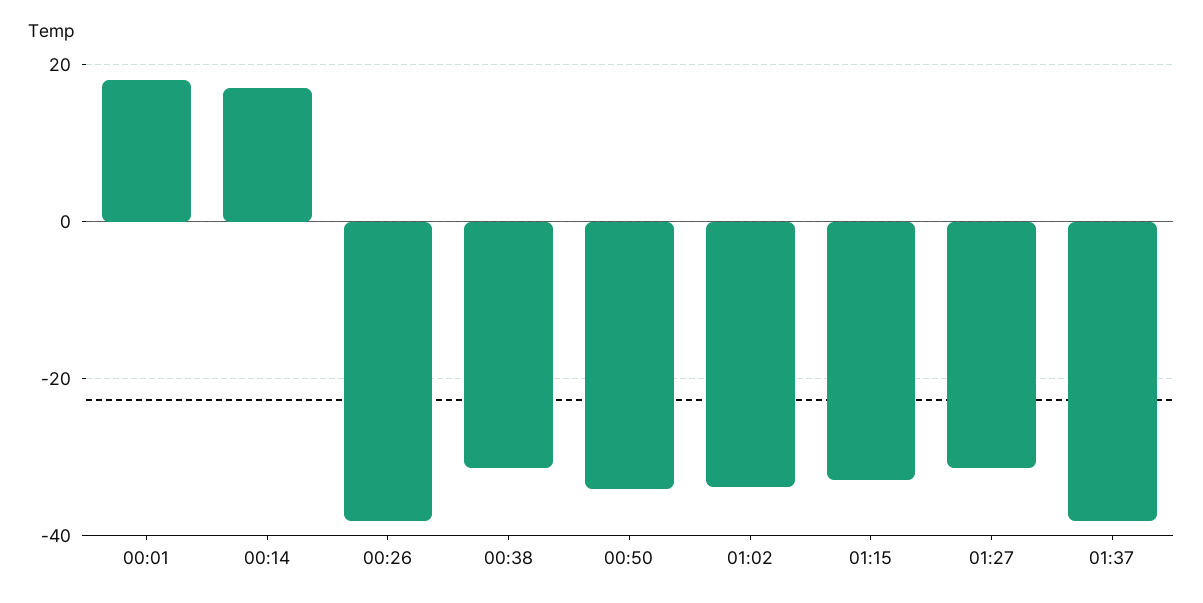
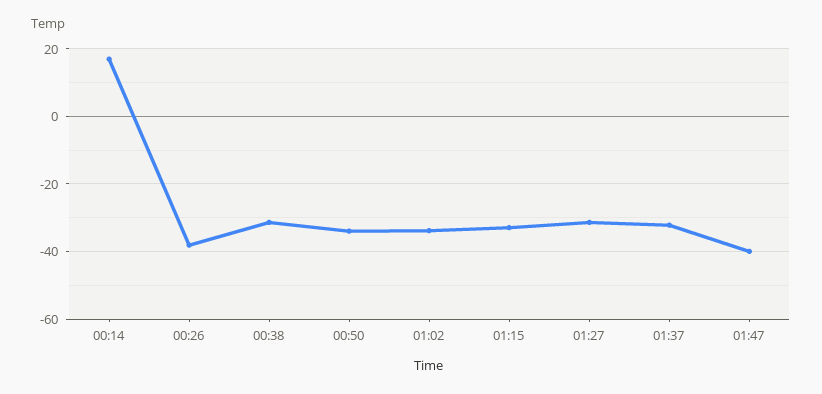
00:01: 18 -> none
01:37: -38 -> -32
01:47: none -> -40

